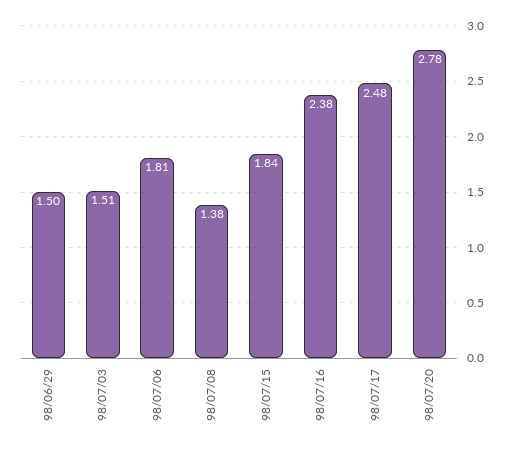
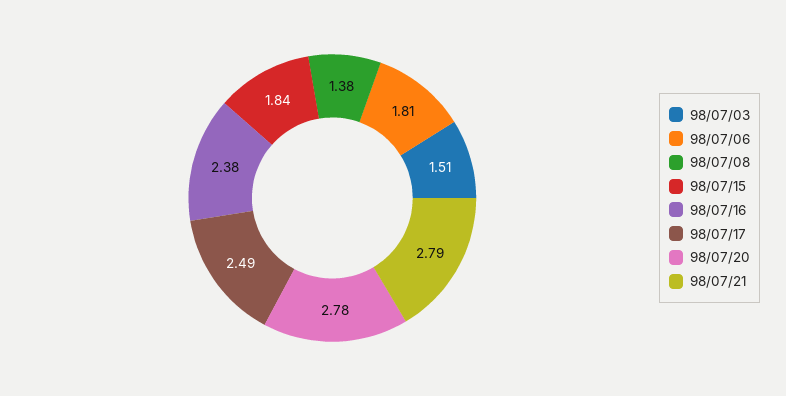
98/06/29: 1.5 -> none
98/07/17: 2.48 -> 2.49
98/07/21: none -> 2.79

